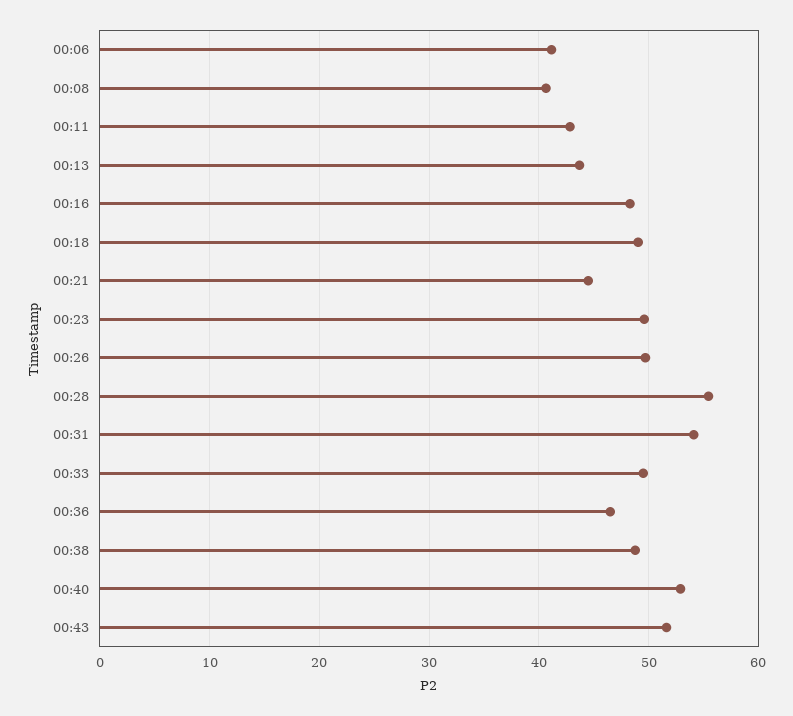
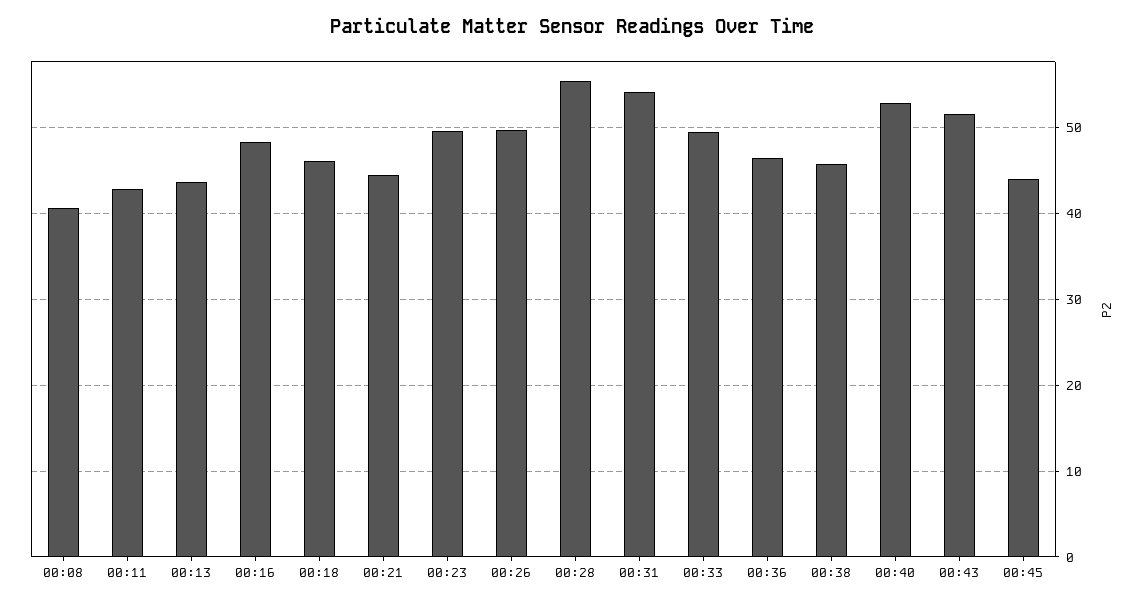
00:06: 41 -> none
00:18: 49 -> 46
00:38: 49 -> 46
00:45: none -> 44

